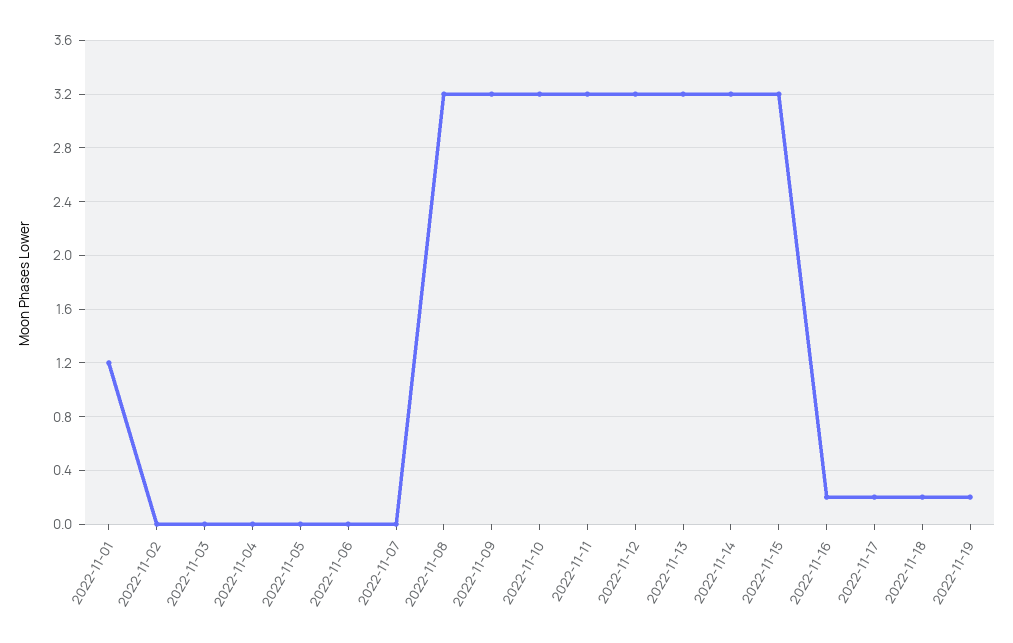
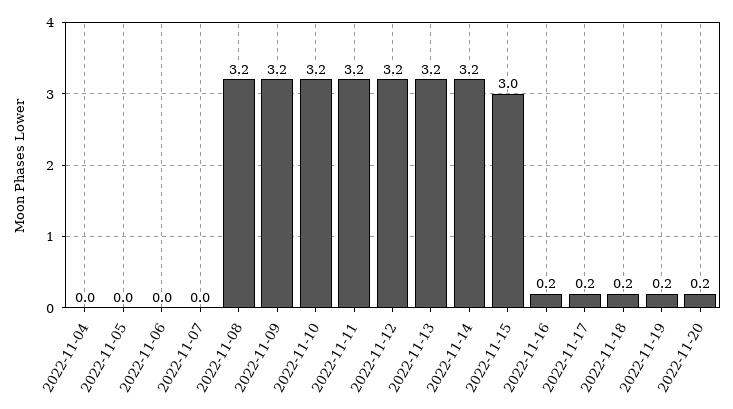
2022-11-01: 1.2 -> none
2022-11-02: 0 -> none
2022-11-03: 0 -> none
2022-11-15: 3.2 -> 3
2022-11-20: none -> 0.2

